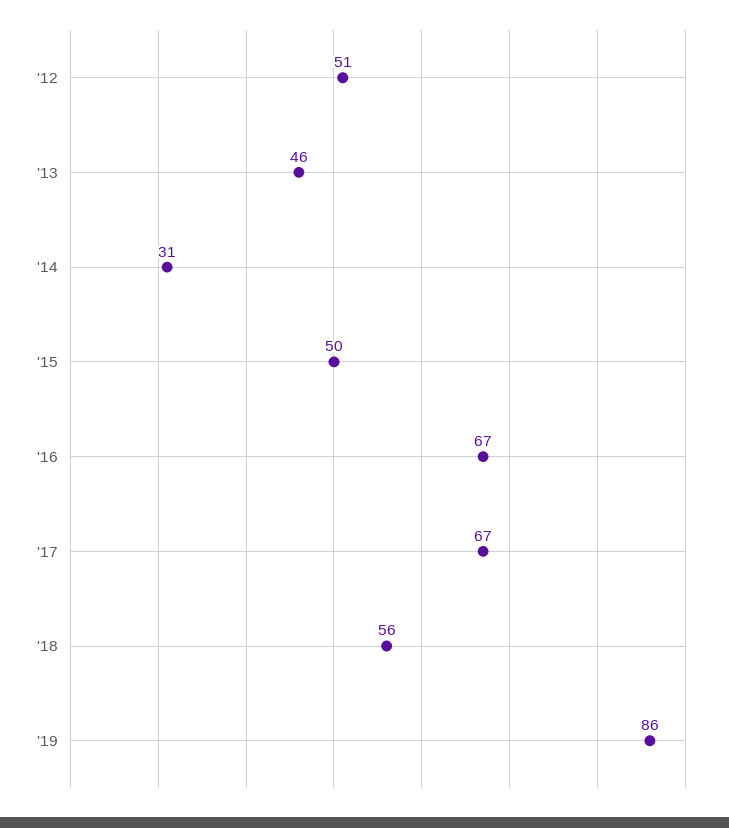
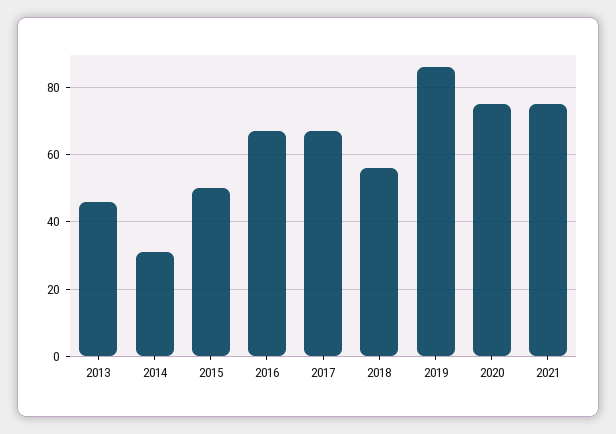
'12: 51 -> none
2020: none -> 75
2021: none -> 75

